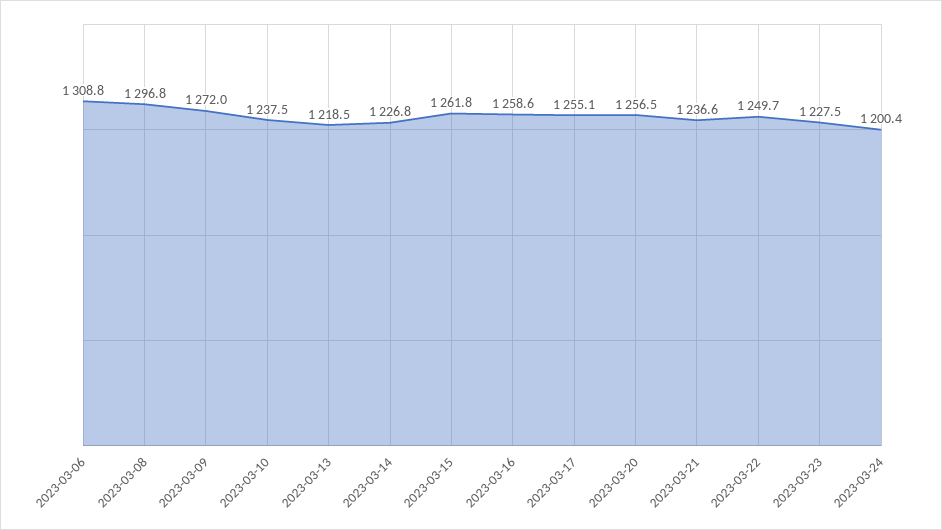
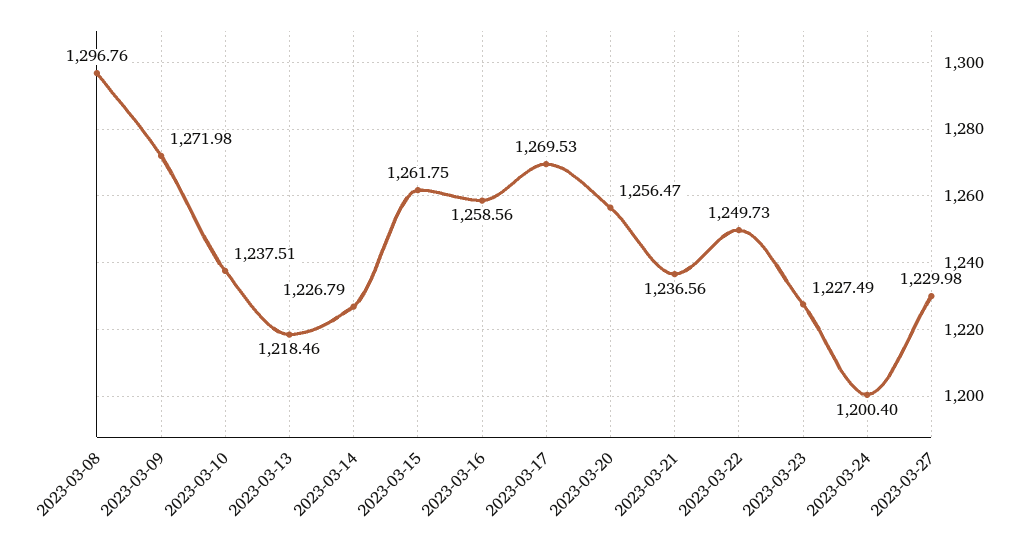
2023-03-06: 1308.8 -> none
2023-03-17: 1255.1 -> 1269.53
2023-03-27: none -> 1229.98

